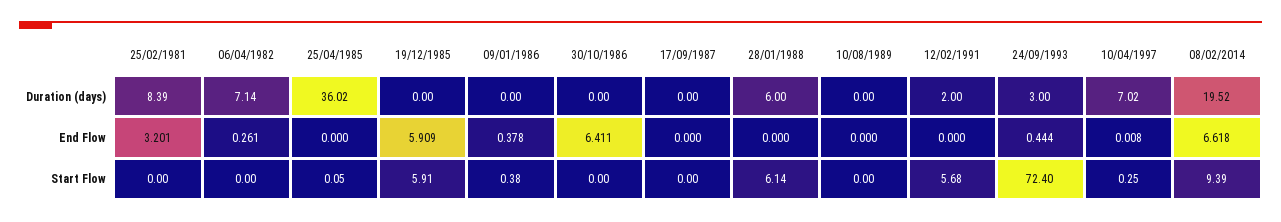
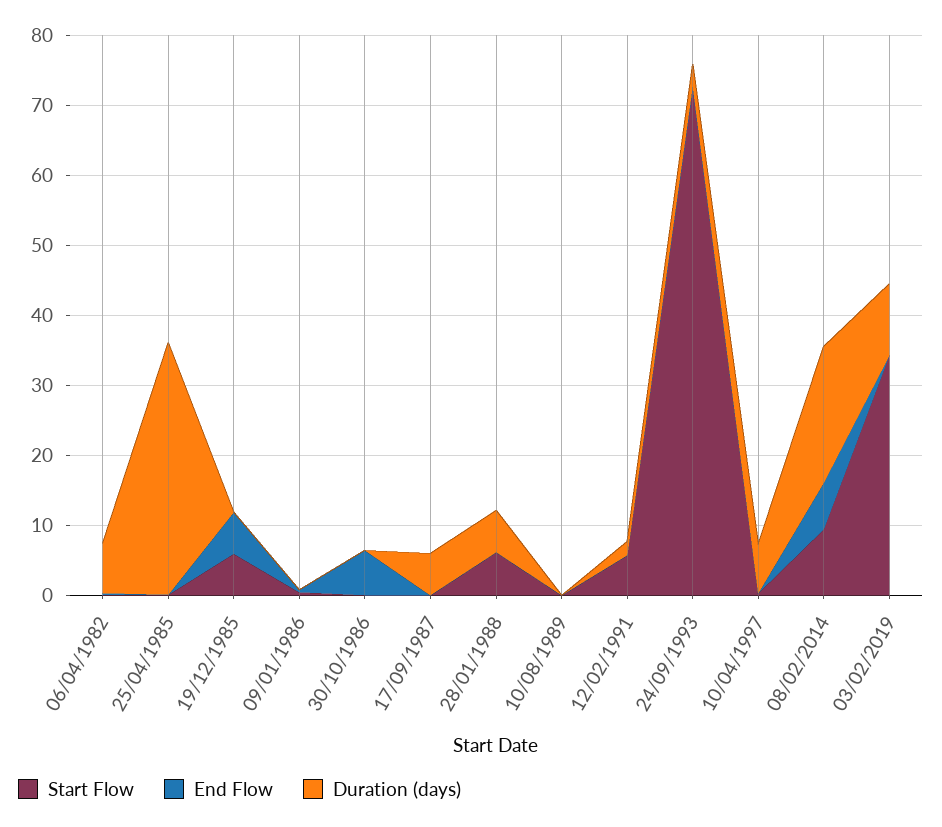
Duration (days), 25/02/1981: 8.39 -> none
Duration (days), 17/09/1987: 0 -> 6
End Flow, 25/02/1981: 3.201 -> none
Start Flow, 25/02/1981: 0 -> none
Start Flow, 03/02/2019: none -> 34
End Flow, 03/02/2019: none -> 0
Duration (days), 03/02/2019: none -> 10

